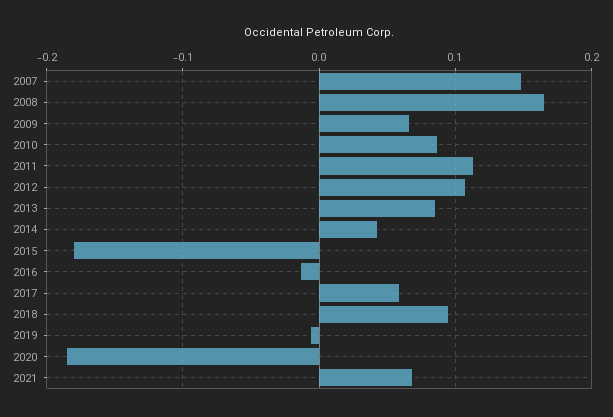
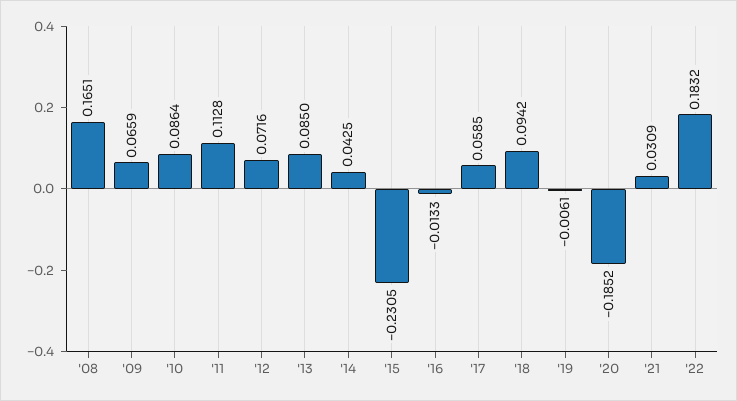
2007: 0.15 -> none
2012: 0.11 -> 0.0716
2015: -0.18 -> -0.2305
2021: 0.07 -> 0.0309
'22: none -> 0.1832

